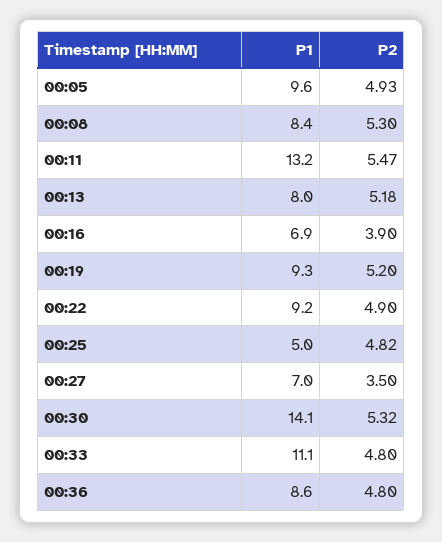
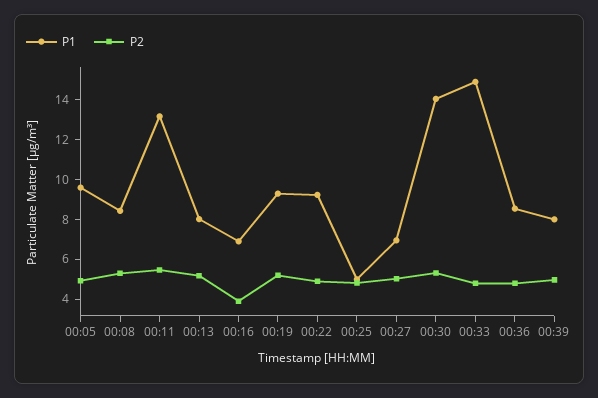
P2, 00:27: 3.5 -> 5
P1, 00:33: 11.1 -> 15
P1, 00:39: none -> 8
P2, 00:39: none -> 5

